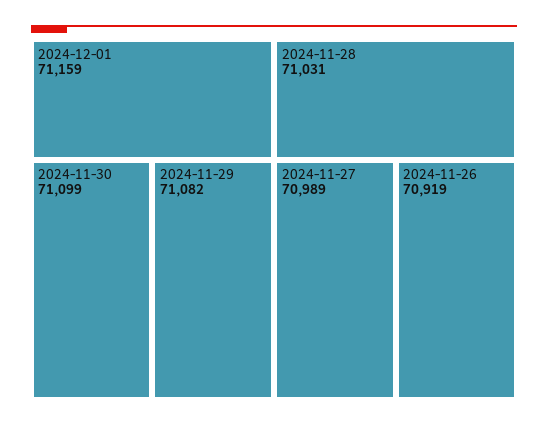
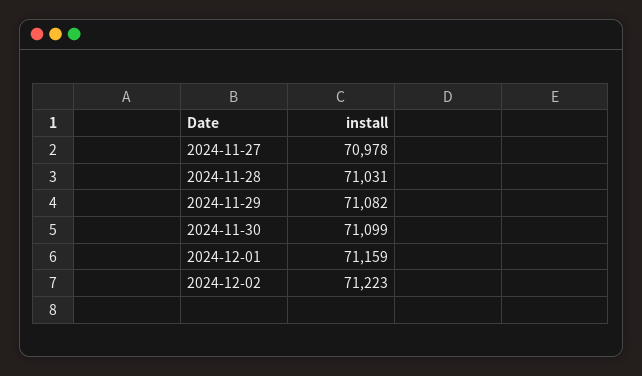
2024-11-27: 70989 -> 70978
2024-11-26: 70919 -> none
2024-12-02: none -> 71223

